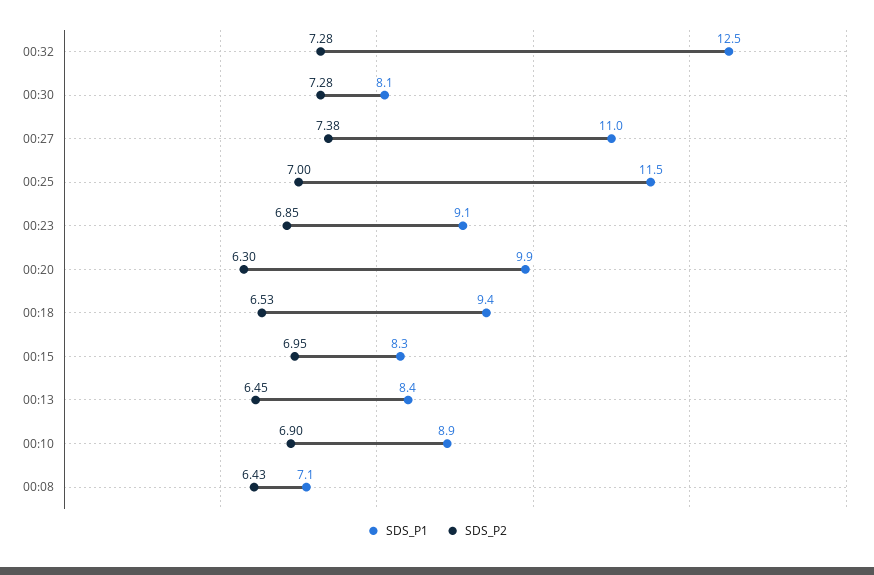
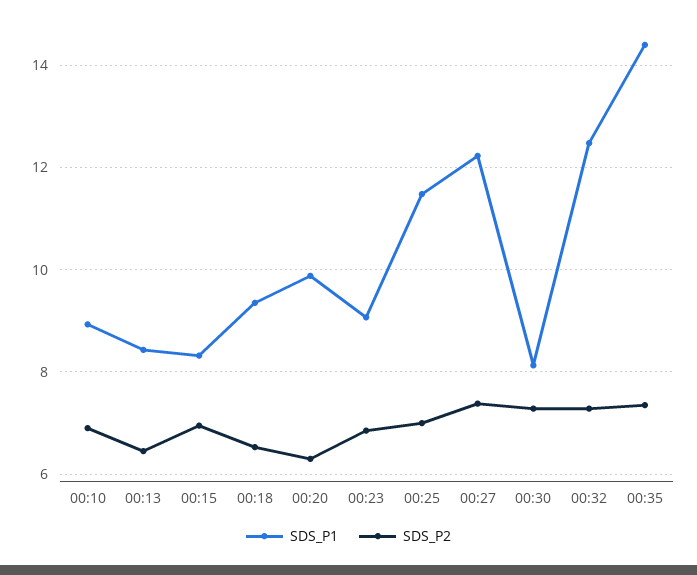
SDS_P1, 00:27: 11 -> 12.2
SDS_P1, 00:08: 7.1 -> none
SDS_P2, 00:08: 6.43 -> none
SDS_P1, 00:35: none -> 14.4
SDS_P2, 00:35: none -> 7.4

